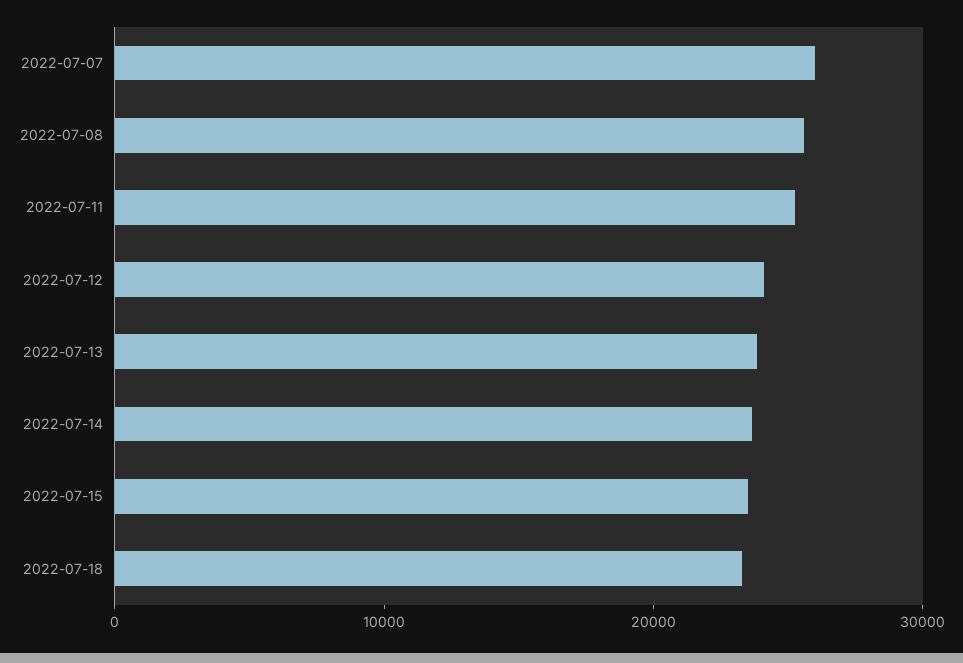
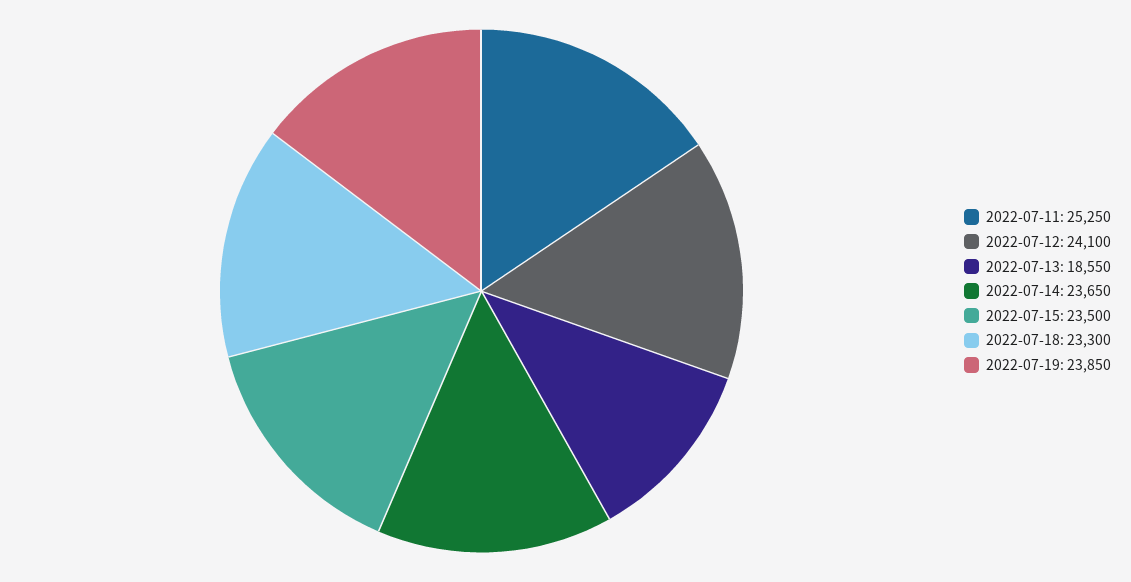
2022-07-07: 26000 -> none
2022-07-08: 26000 -> none
2022-07-13: 24000 -> 18550
2022-07-19: none -> 23850

